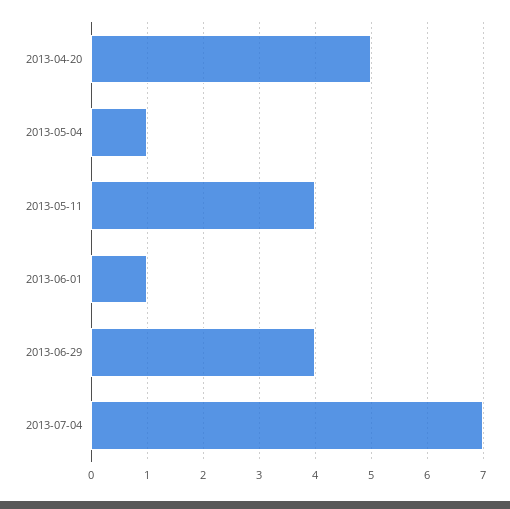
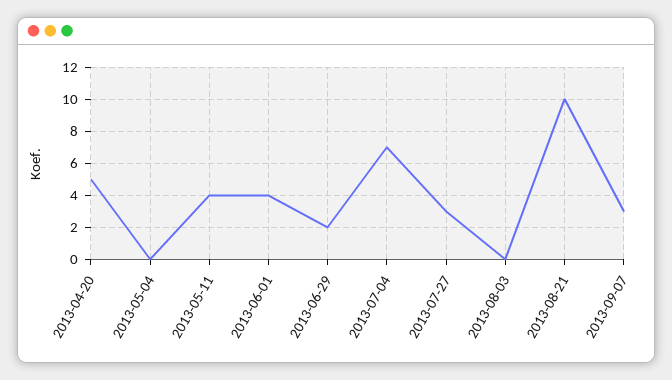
2013-05-04: 1 -> 0
2013-06-01: 1 -> 4
2013-06-29: 4 -> 2
2013-07-27: none -> 3
2013-08-03: none -> 0
2013-08-21: none -> 10
2013-09-07: none -> 3

